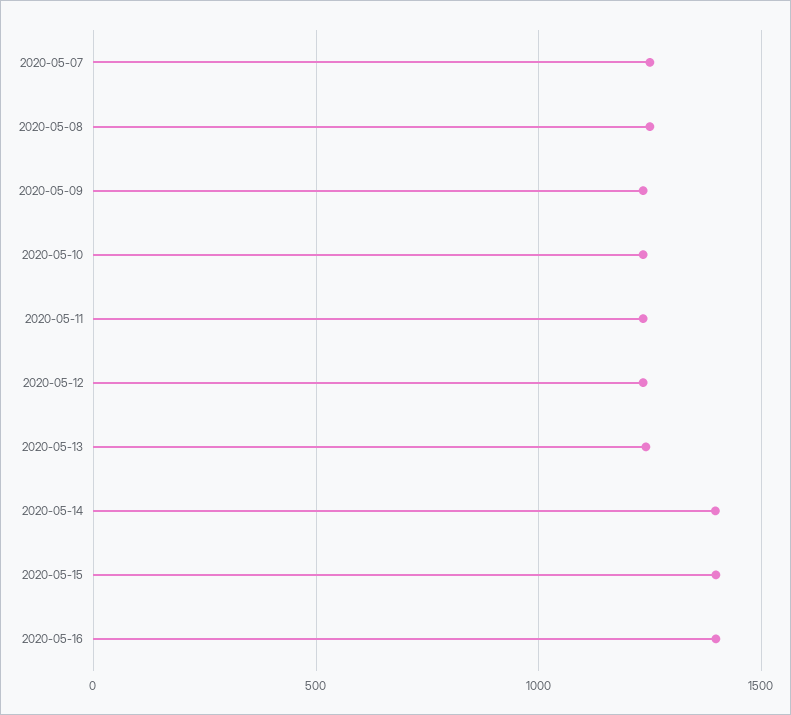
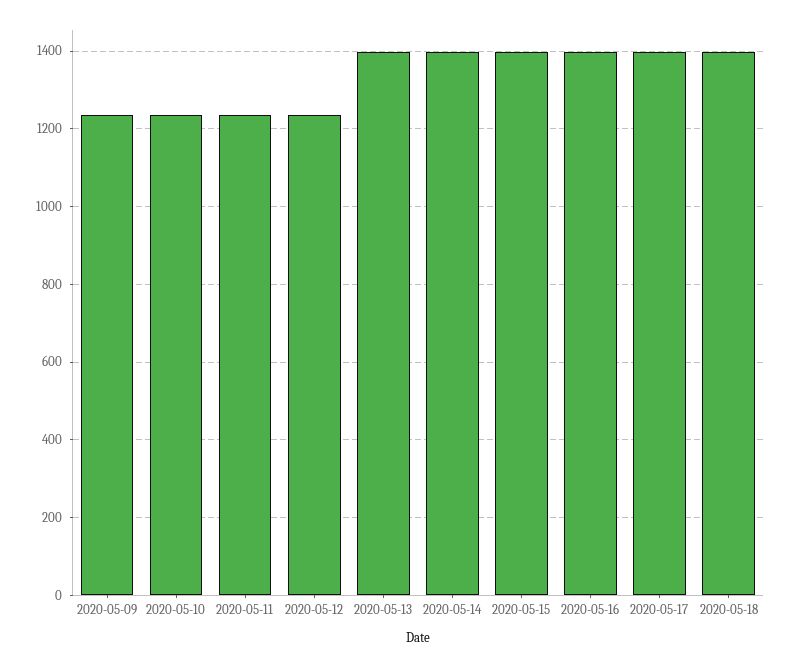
2020-05-07: 1250 -> none
2020-05-08: 1250 -> none
2020-05-13: 1250 -> 1400
2020-05-17: none -> 1400
2020-05-18: none -> 1400

